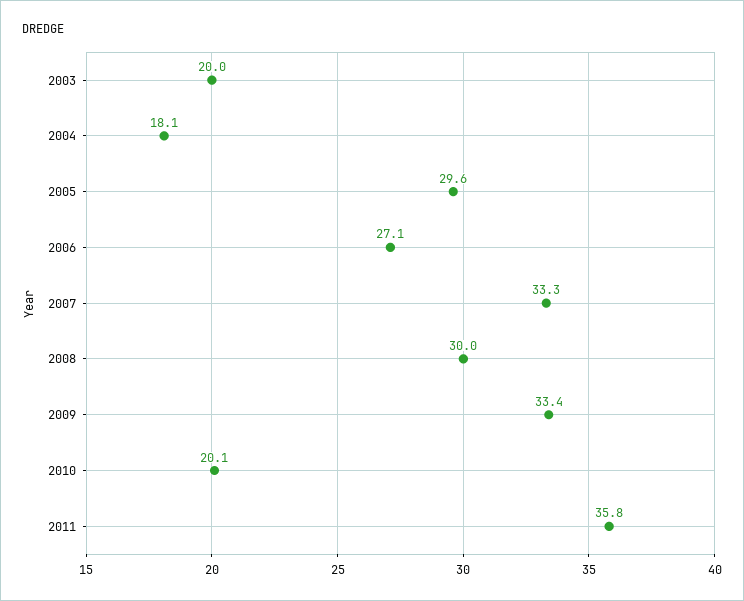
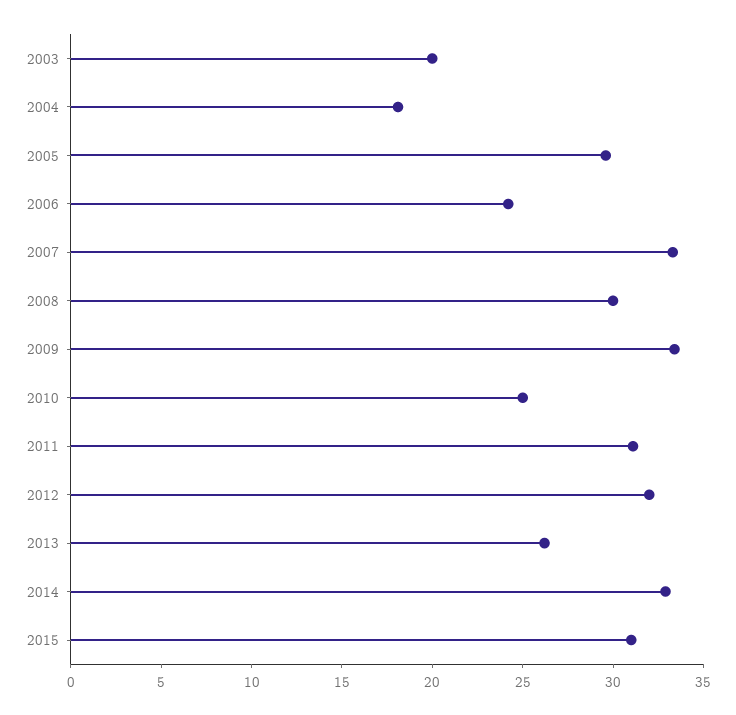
2006: 27.1 -> 24
2010: 20.1 -> 25
2011: 35.8 -> 31
2012: none -> 32
2013: none -> 26
2014: none -> 33
2015: none -> 31

